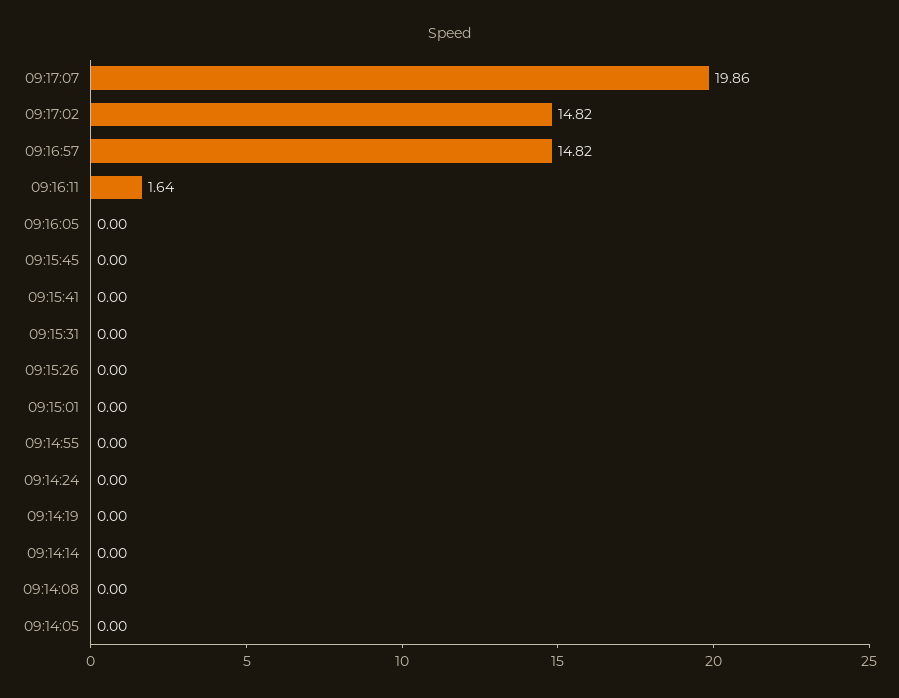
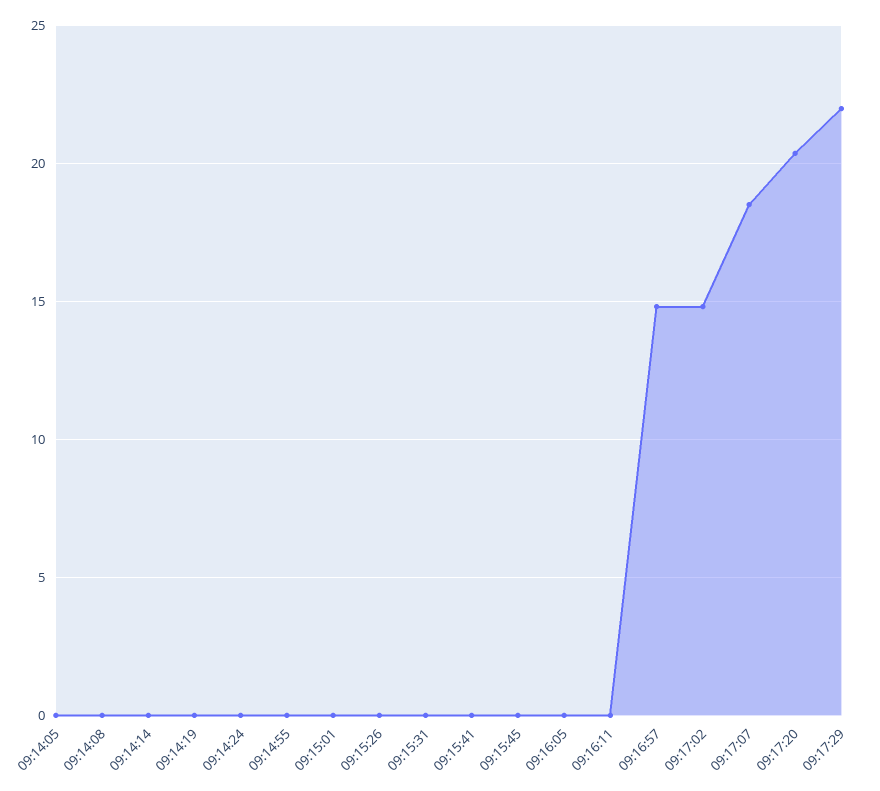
09:17:07: 19.86 -> 18.5
09:16:11: 1.64 -> 0
09:17:20: none -> 20.5
09:17:29: none -> 22

